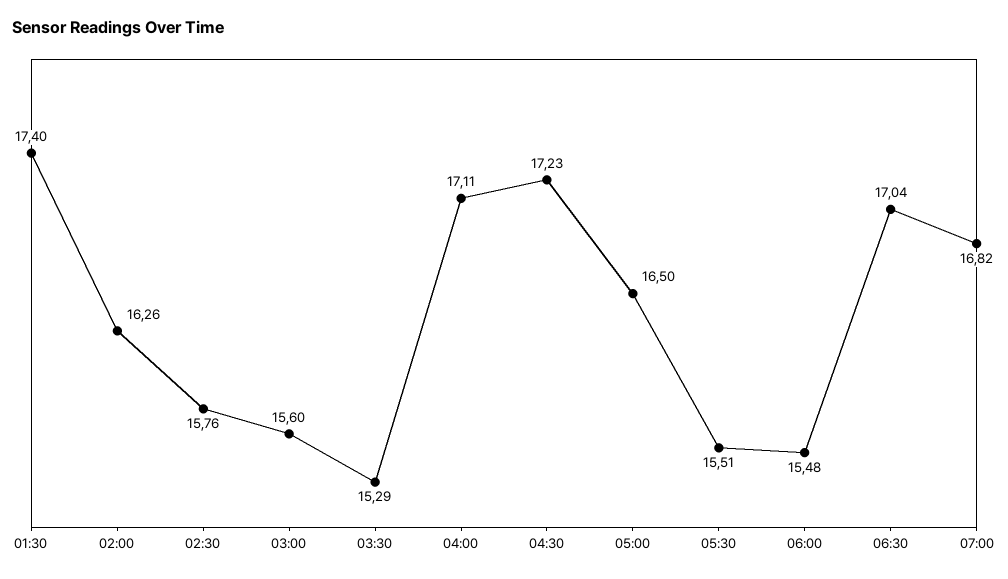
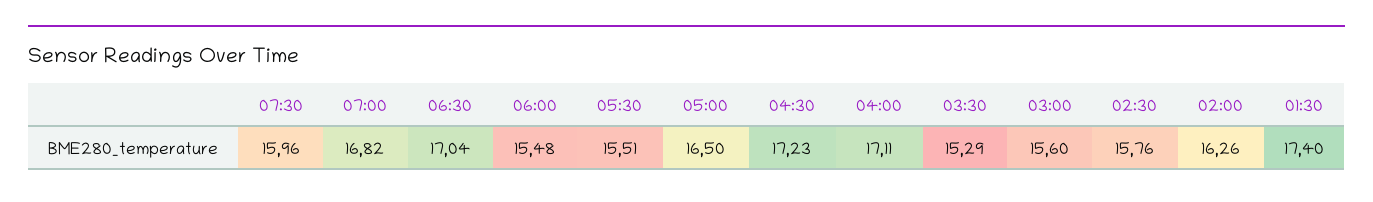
07:30: none -> 15.96

